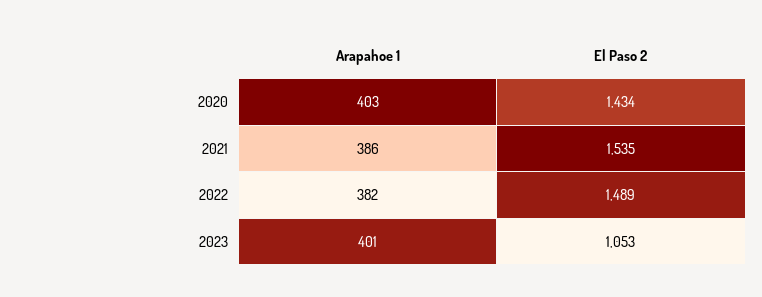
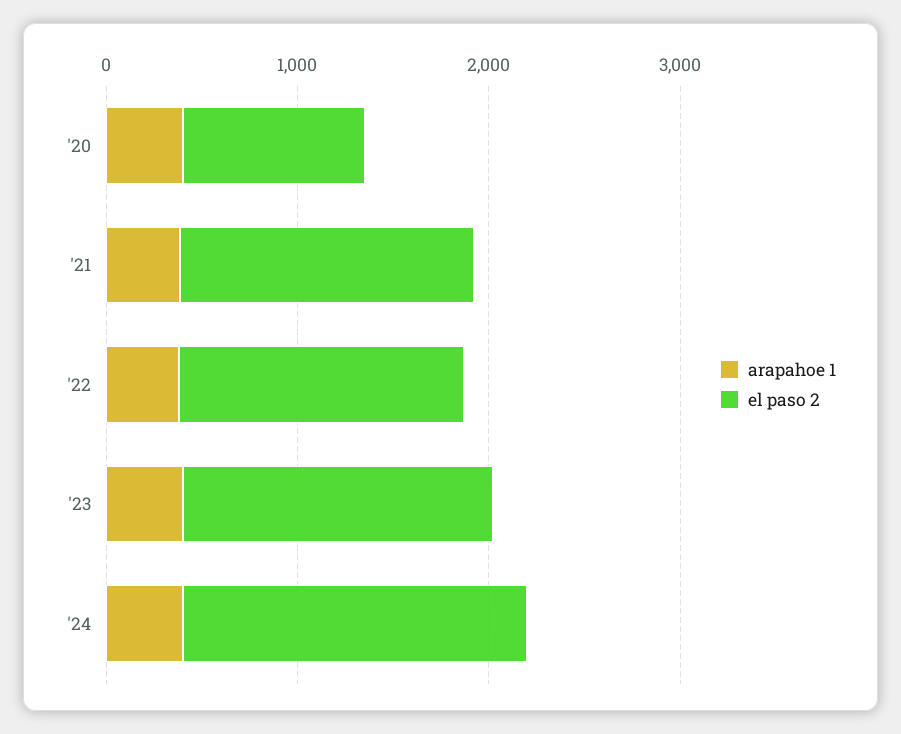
El Paso 2, 2020: 1434 -> 1000
El Paso 2, 2023: 1053 -> 1600
Arapahoe 1, '24: none -> 400
El Paso 2, '24: none -> 1800

